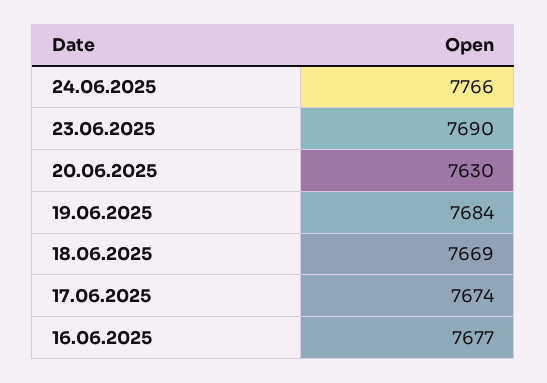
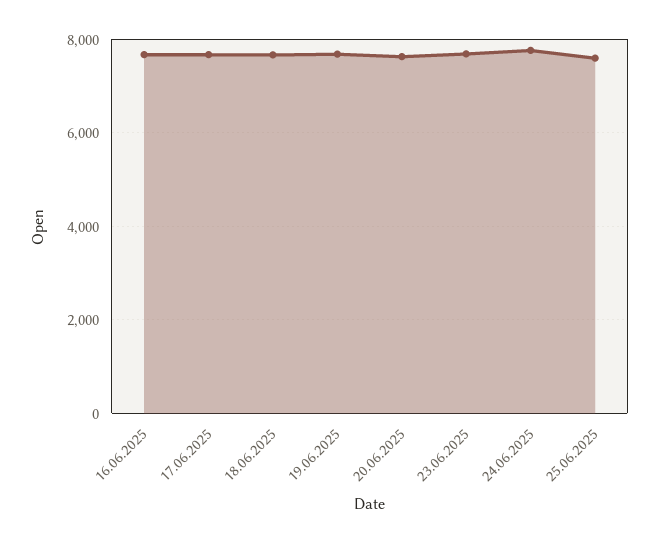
25.06.2025: none -> 7600

